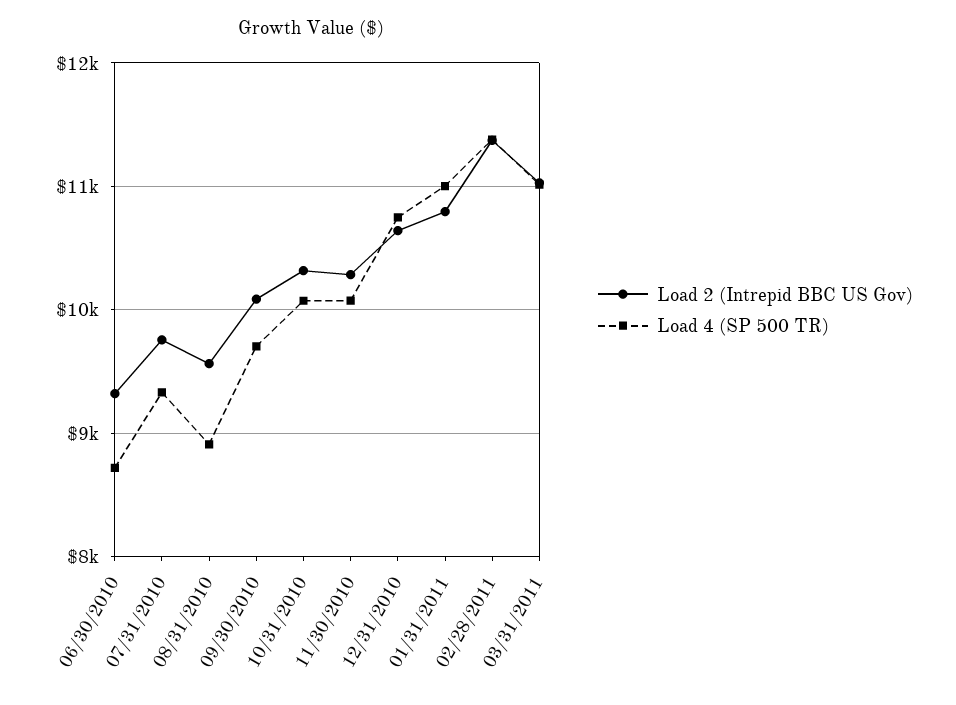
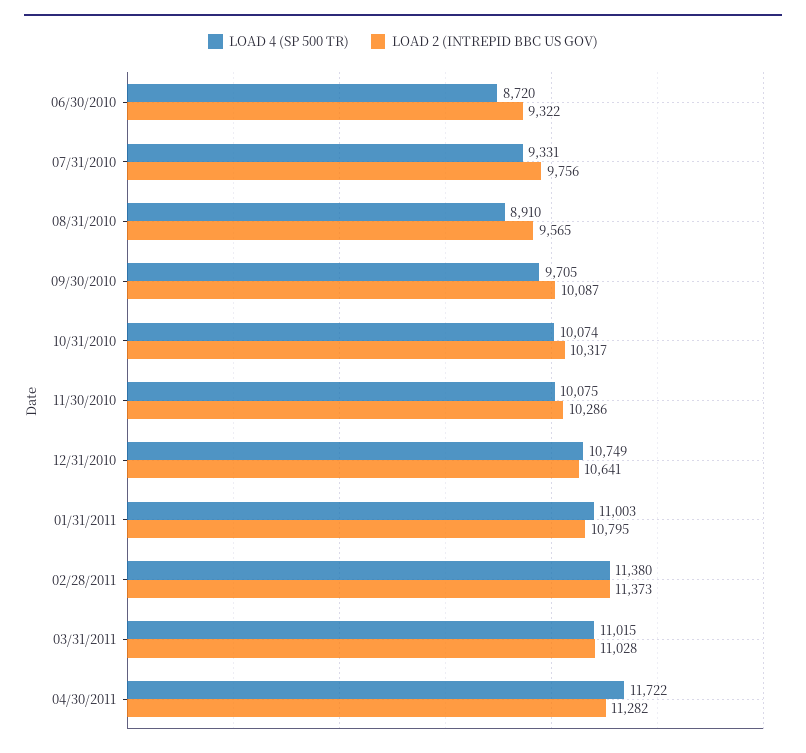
Load 4 (SP 500 TR), 04/30/2011: none -> 11722
Load 2 (Intrepid BBC US Gov), 04/30/2011: none -> 11282

